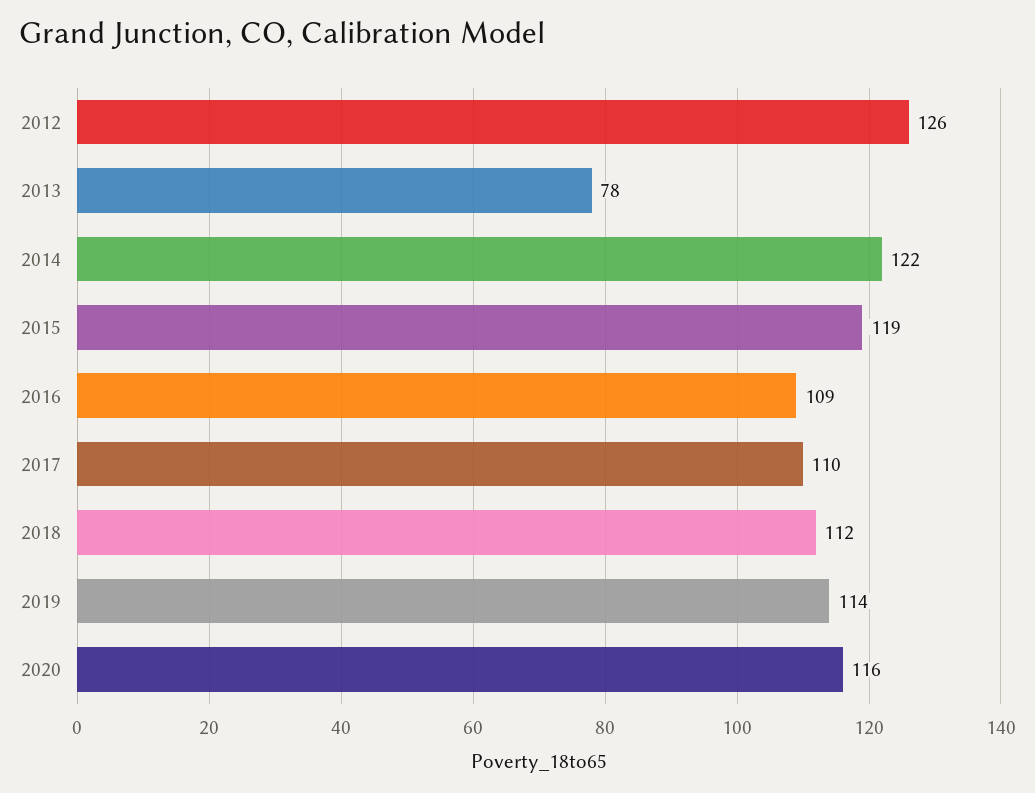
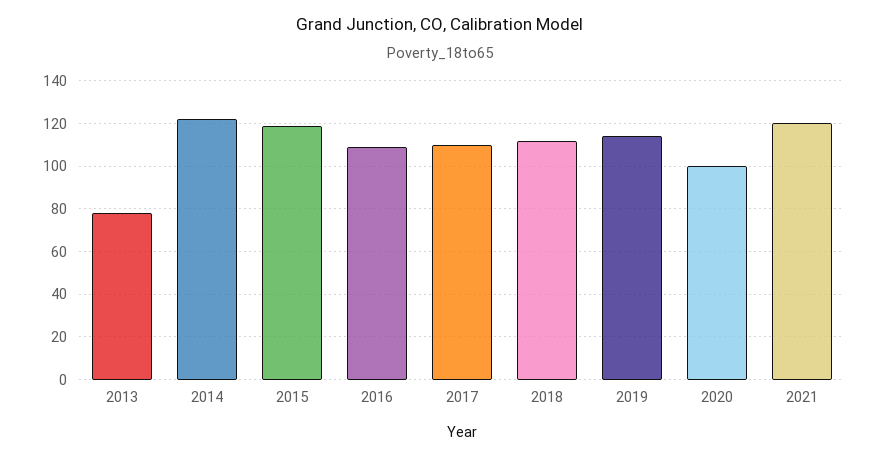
2012: 126 -> none
2020: 116 -> 100
2021: none -> 120

